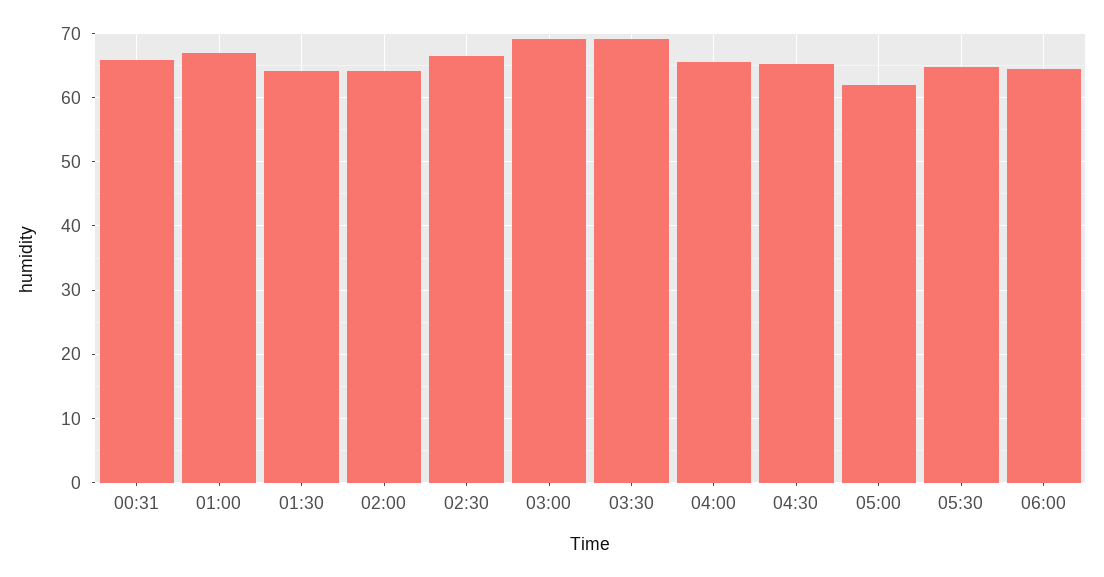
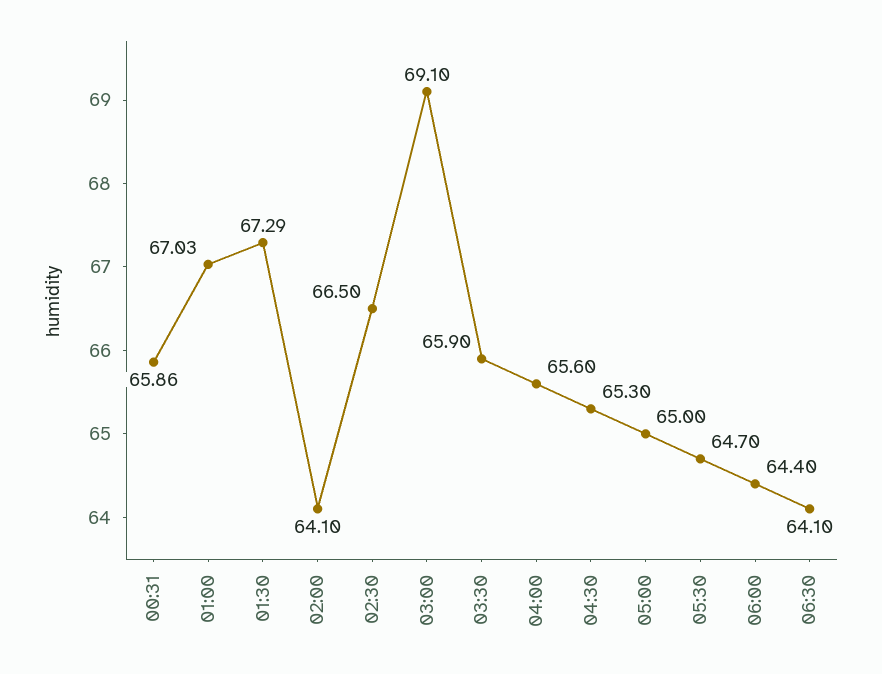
01:30: 64 -> 67.29
03:30: 69 -> 65.9
05:00: 62 -> 65
06:30: none -> 64.1

